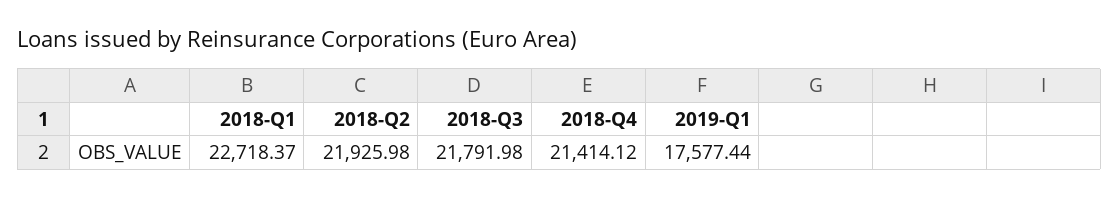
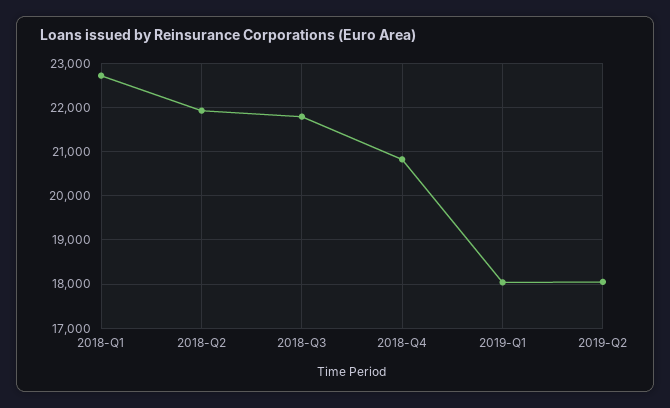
2018-Q4: 21414.12 -> 20800
2019-Q1: 17577.44 -> 18000
2019-Q2: none -> 18000

